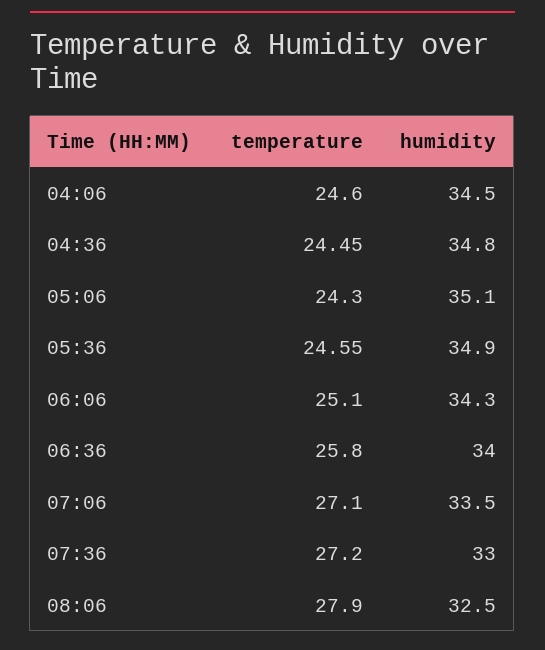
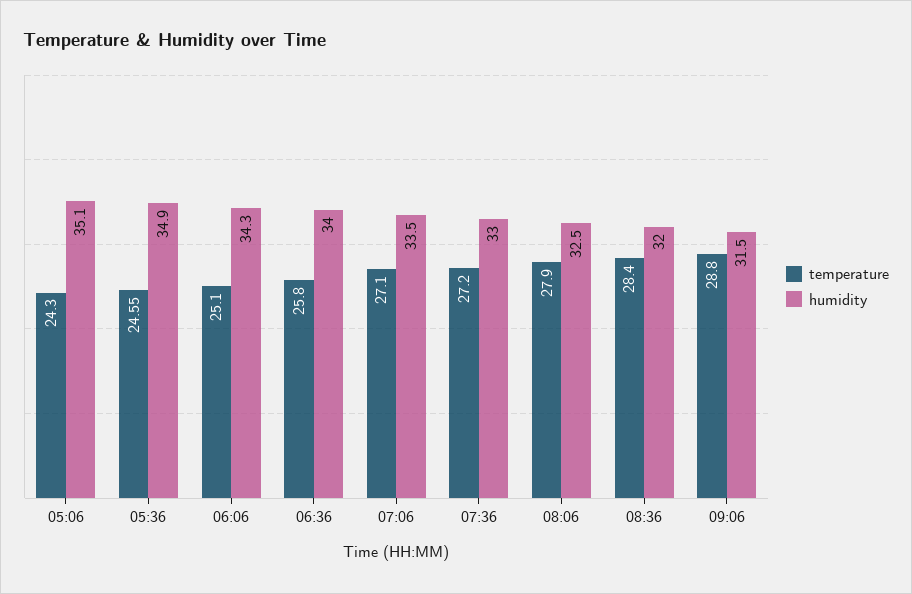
temperature, 04:06: 24.6 -> none
humidity, 04:06: 34.5 -> none
temperature, 04:36: 24.45 -> none
humidity, 04:36: 34.8 -> none
temperature, 08:36: none -> 28.4
humidity, 08:36: none -> 32
temperature, 09:06: none -> 28.8
humidity, 09:06: none -> 31.5

